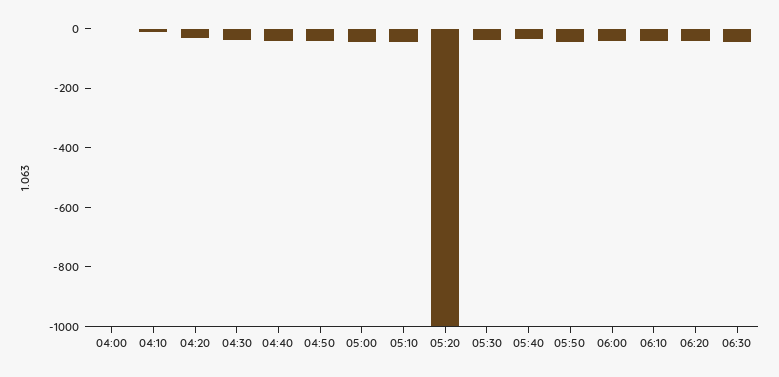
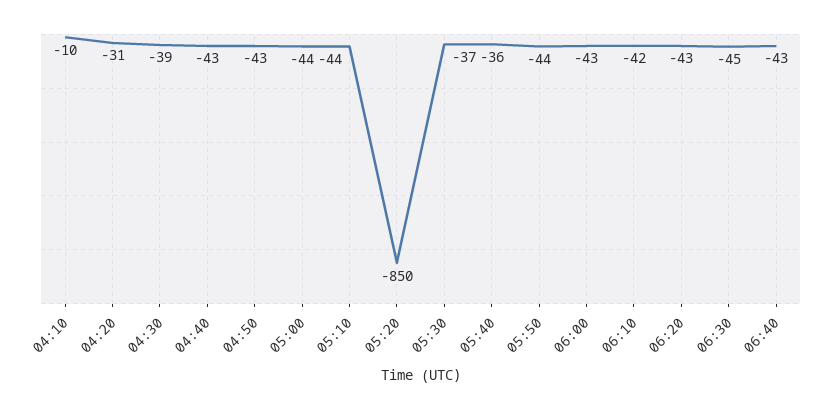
04:00: 0 -> none
05:20: -1000 -> -850
06:40: none -> -43

